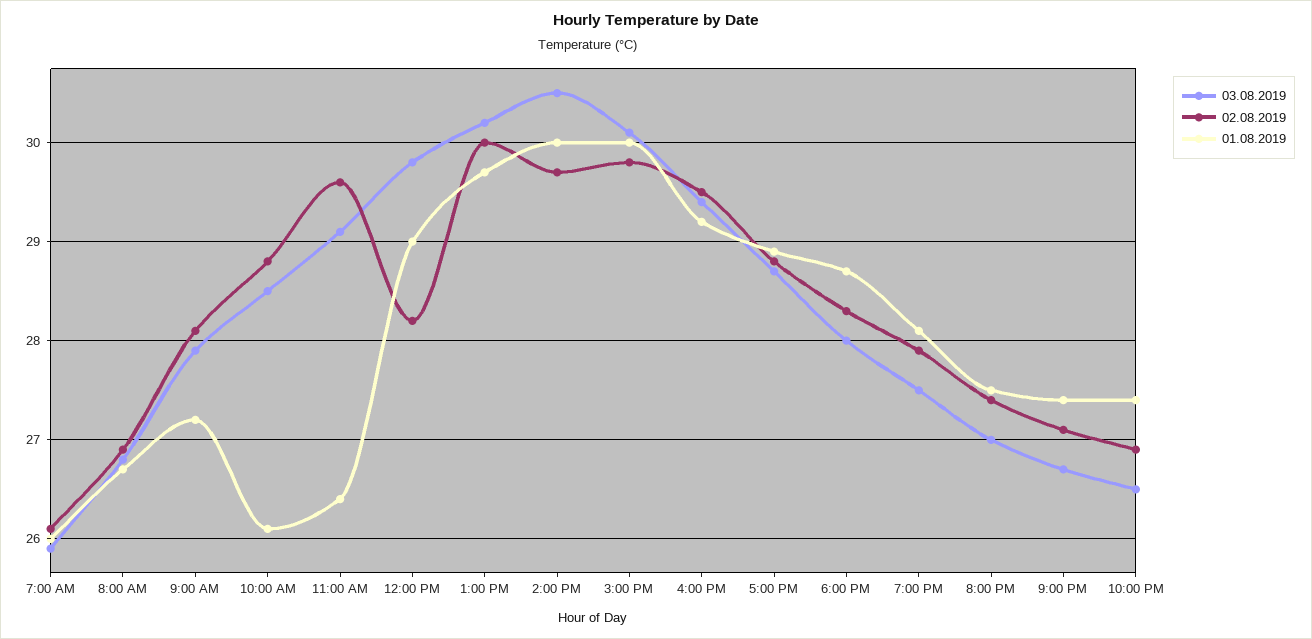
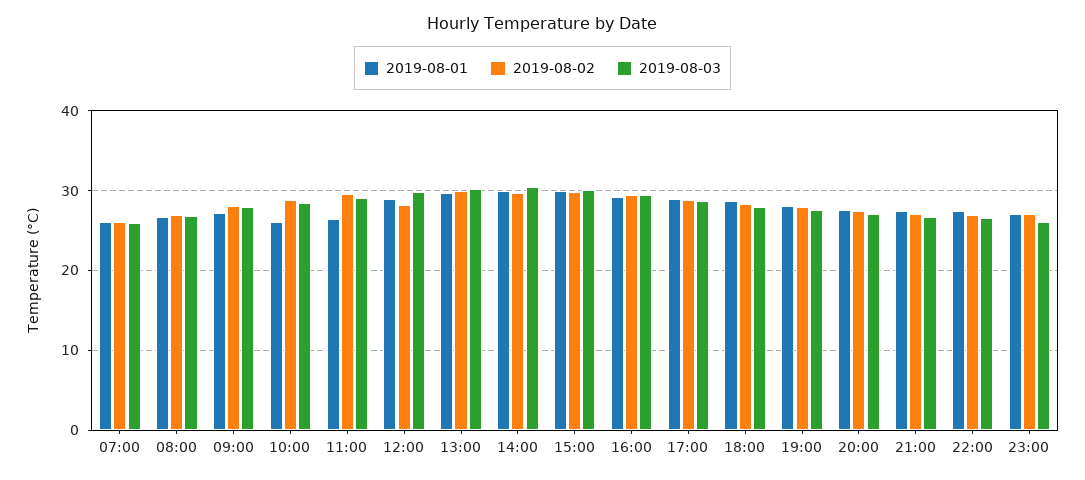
01.08.2019, 23:00: none -> 27
02.08.2019, 23:00: none -> 27
03.08.2019, 23:00: none -> 26

